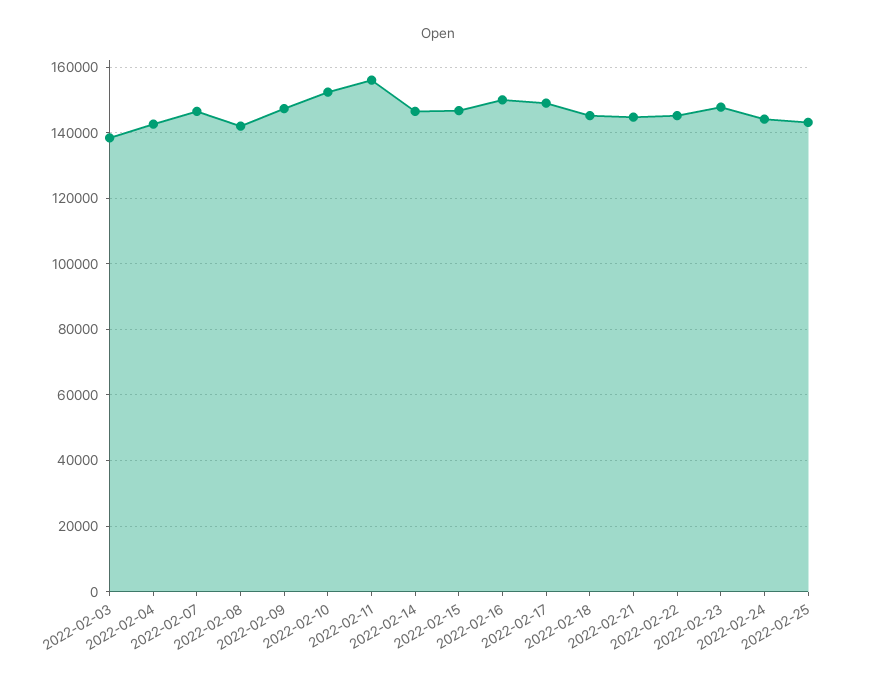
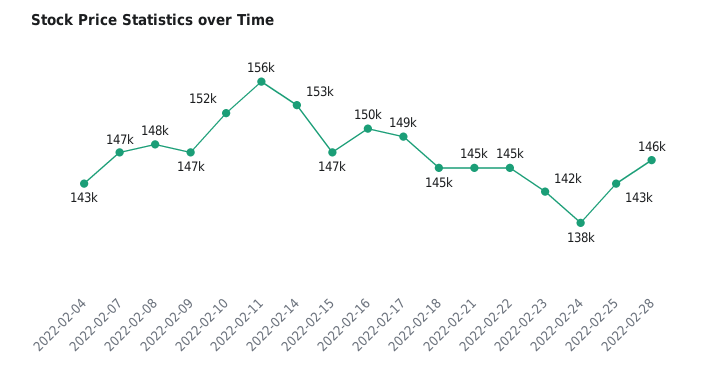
2022-02-03: 138000 -> none
2022-02-08: 142000 -> 148000
2022-02-14: 146000 -> 153000
2022-02-23: 148000 -> 142000
2022-02-24: 144000 -> 138000
2022-02-28: none -> 146000

